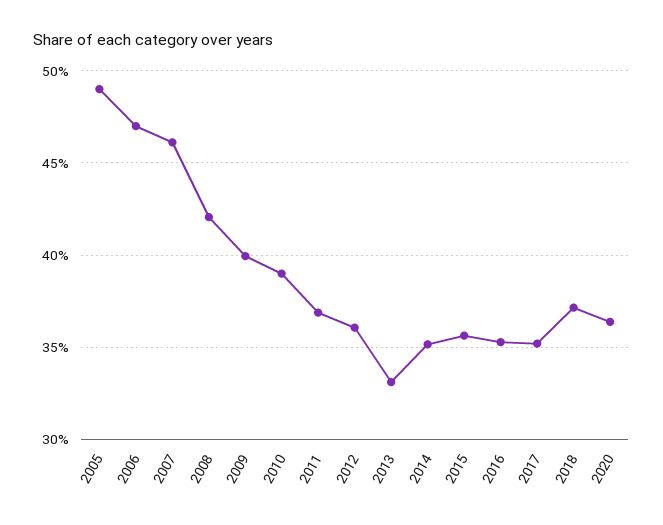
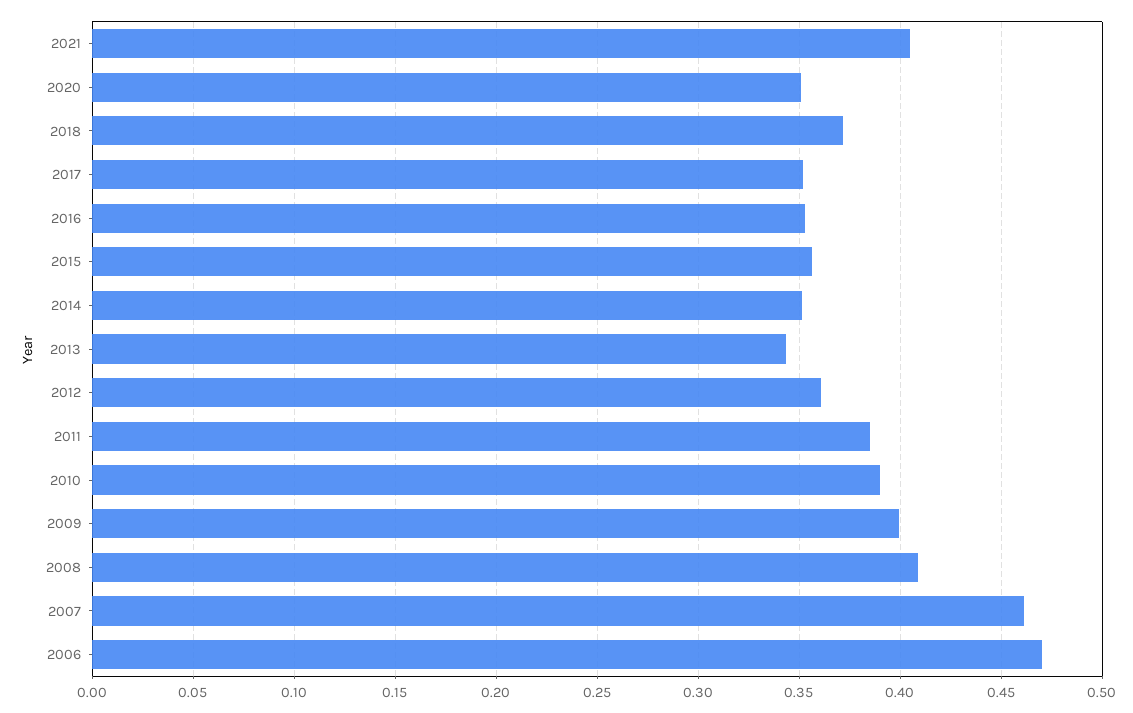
2005: 0.49 -> none
2008: 0.42 -> 0.41
2011: 0.37 -> 0.385
2013: 0.33 -> 0.345
2020: 0.365 -> 0.35
2021: none -> 0.405

